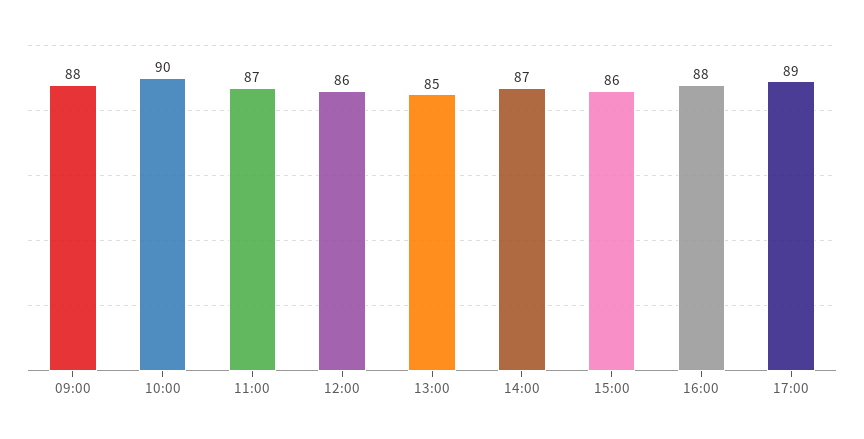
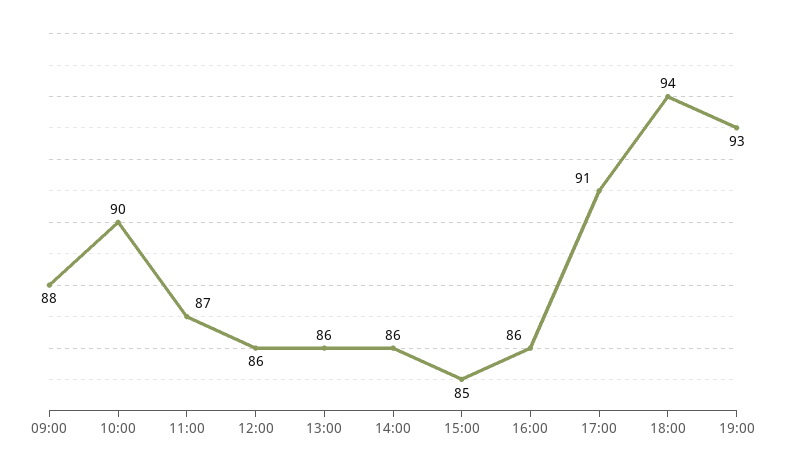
13:00: 85 -> 86
14:00: 87 -> 86
15:00: 86 -> 85
16:00: 88 -> 86
17:00: 89 -> 91
18:00: none -> 94
19:00: none -> 93

